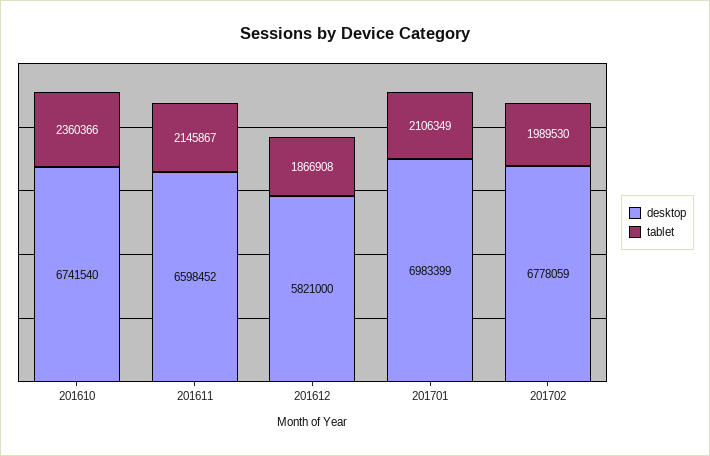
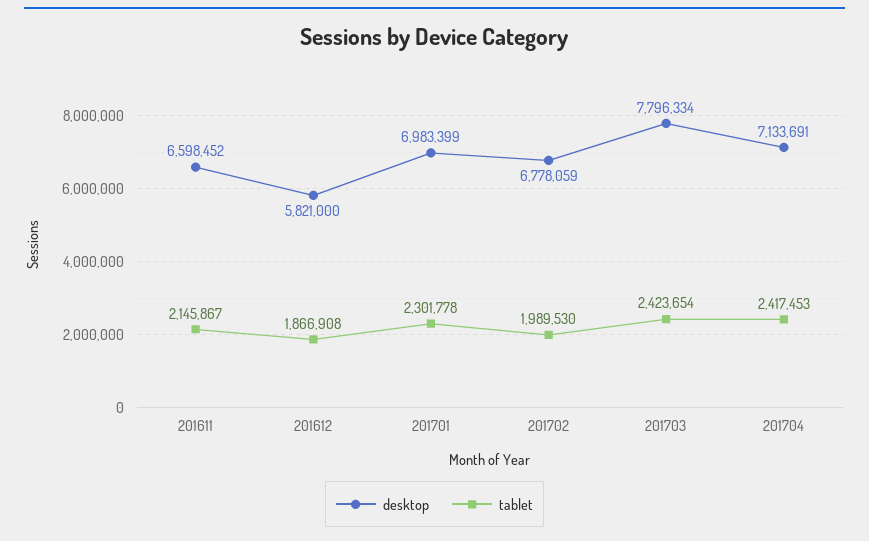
desktop, 201610: 6741540 -> none
tablet, 201610: 2360366 -> none
tablet, 201701: 2106349 -> 2301778
desktop, 201703: none -> 7796334
tablet, 201703: none -> 2423654
desktop, 201704: none -> 7133691
tablet, 201704: none -> 2417453

